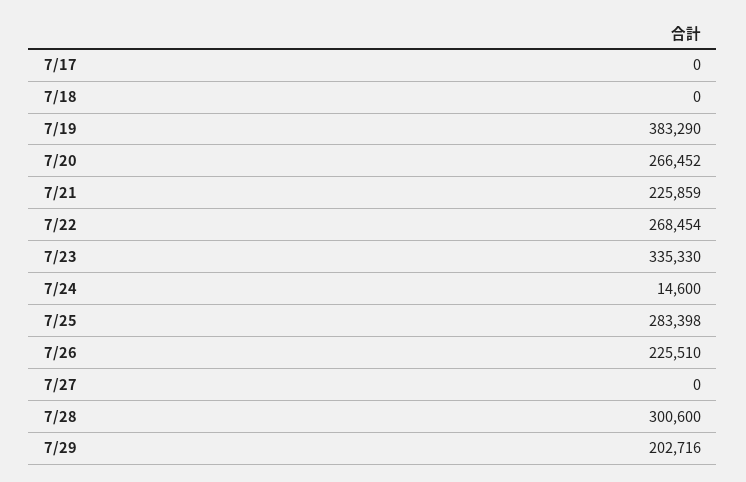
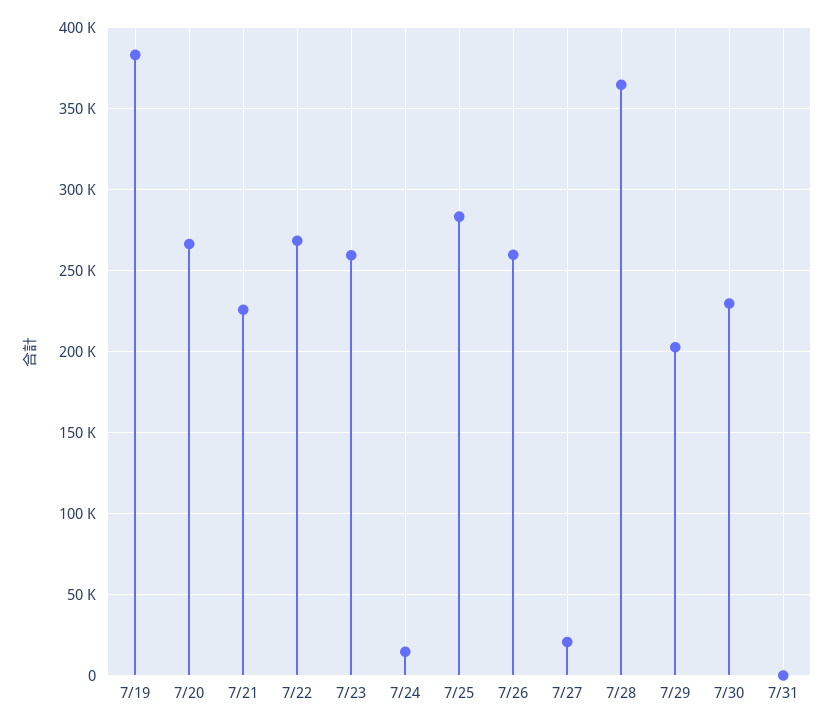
7/17: 0 -> none
7/18: 0 -> none
7/23: 335330 -> 260000
7/26: 225510 -> 260000
7/27: 0 -> 20000
7/28: 300600 -> 365000
7/30: none -> 230000
7/31: none -> 0

